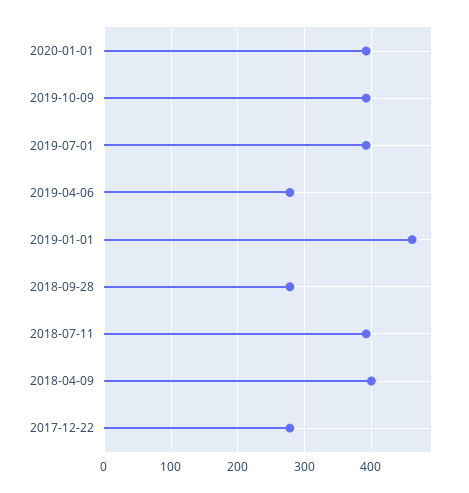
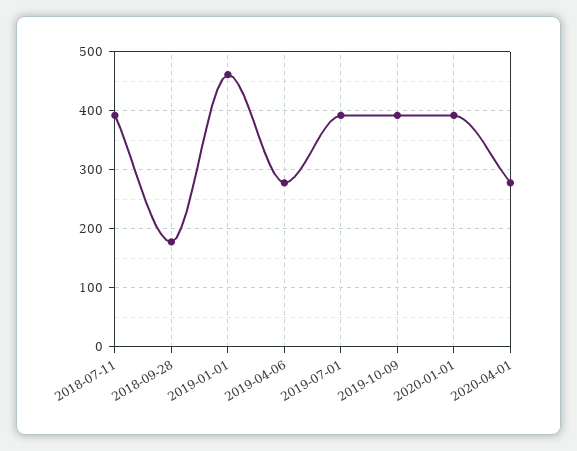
2018-09-28: 280 -> 180
2018-04-09: 400 -> none
2017-12-22: 280 -> none
2020-04-01: none -> 280

